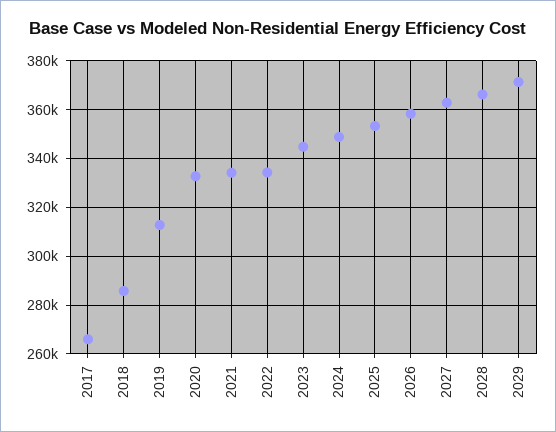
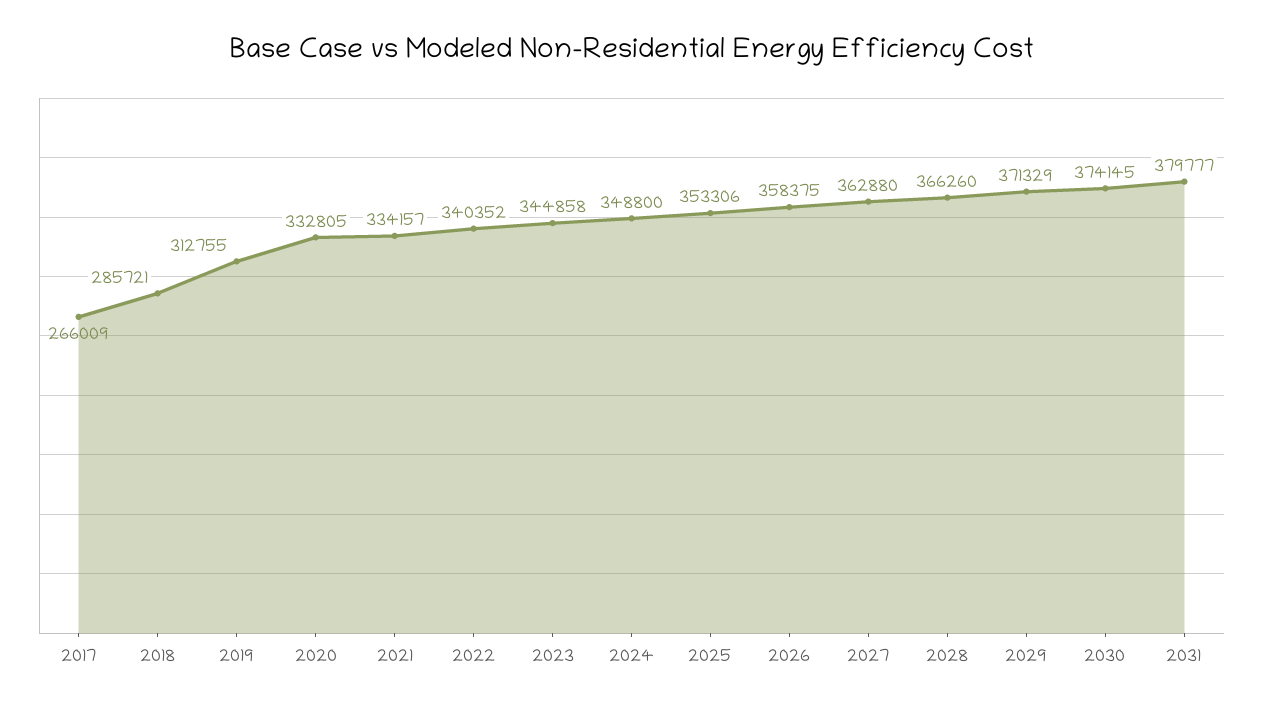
2022: 335000 -> 340352
2030: none -> 374145
2031: none -> 379777

